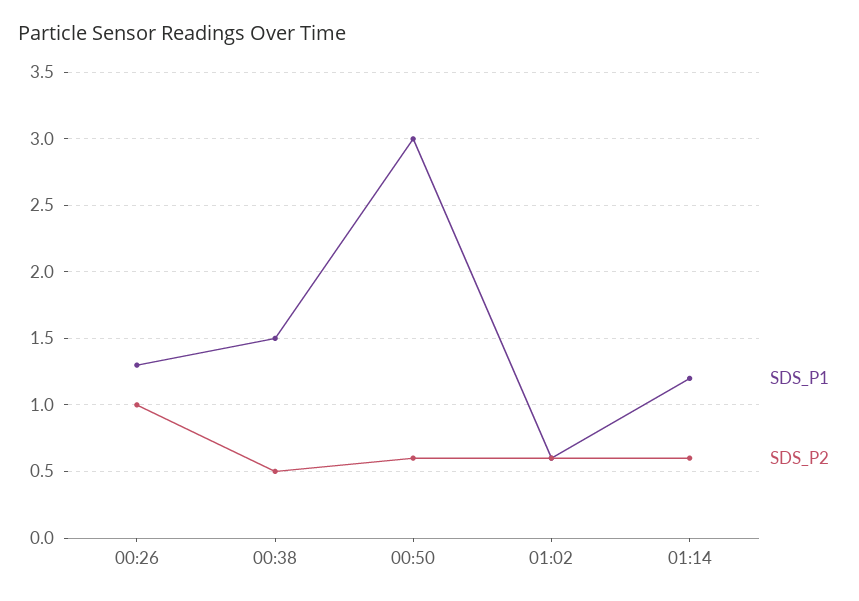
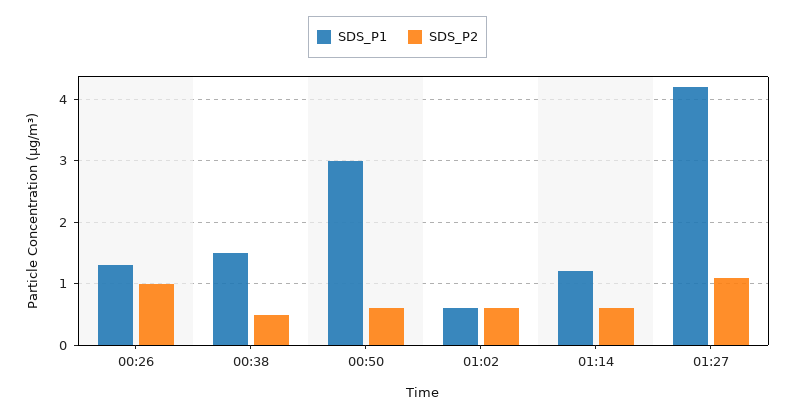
SDS_P1, 01:27: none -> 4.2
SDS_P2, 01:27: none -> 1.1

